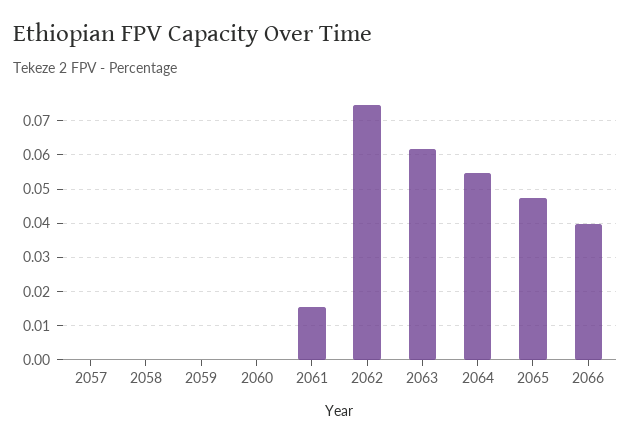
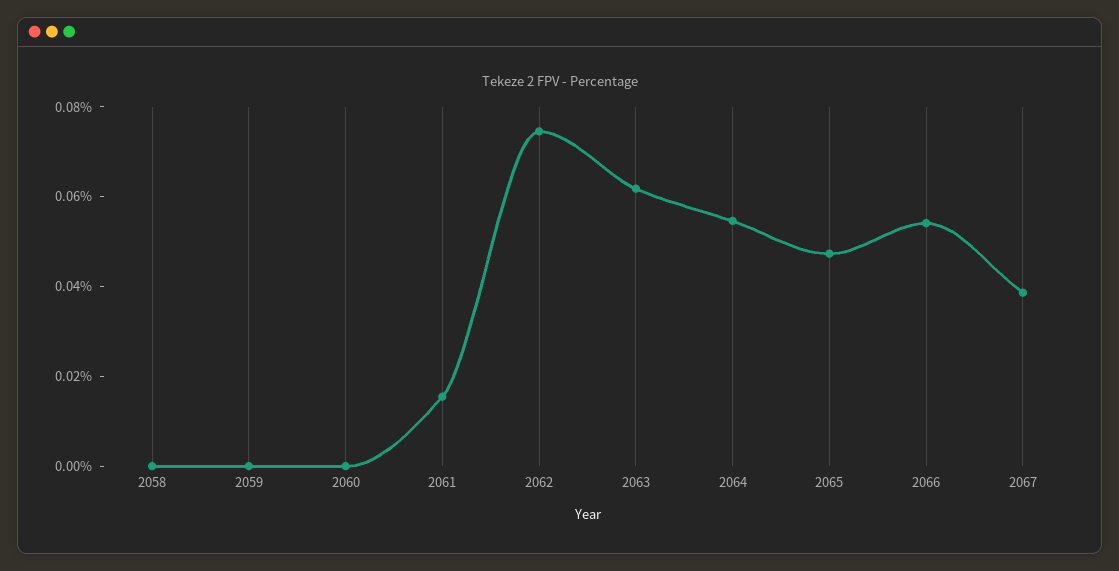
2057: 0 -> none
2066: 0.04 -> 0.055
2067: none -> 0.04

